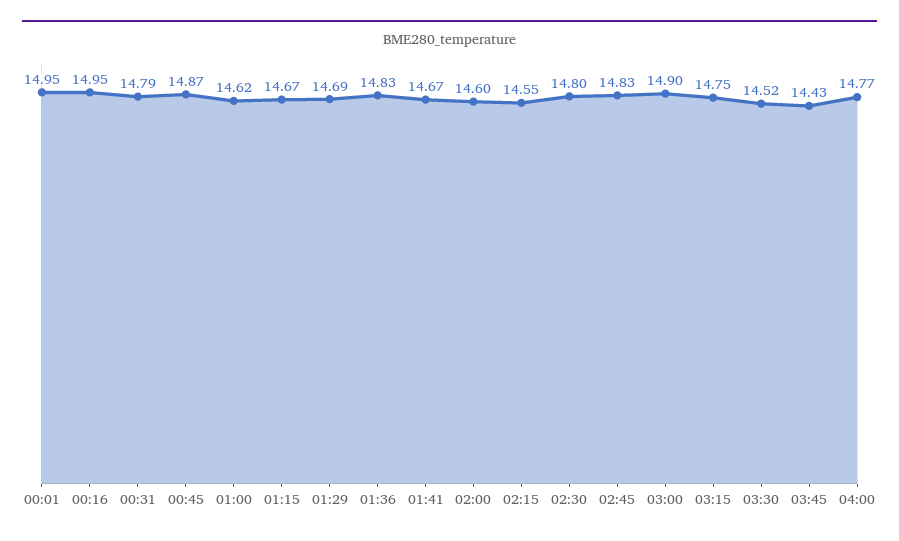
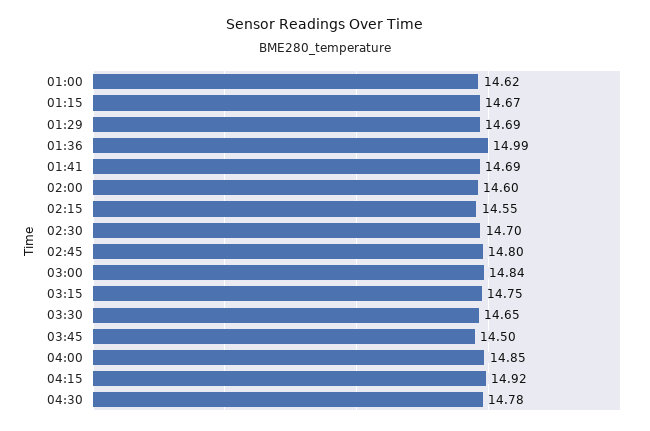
00:01: 14.95 -> none
00:16: 14.95 -> none
00:31: 14.79 -> none
00:45: 14.87 -> none
01:36: 14.83 -> 14.99
01:41: 14.67 -> 14.69
02:30: 14.8 -> 14.7
02:45: 14.83 -> 14.8
03:00: 14.9 -> 14.84
03:30: 14.52 -> 14.65
03:45: 14.43 -> 14.5
04:00: 14.77 -> 14.85
04:15: none -> 14.92
04:30: none -> 14.78

